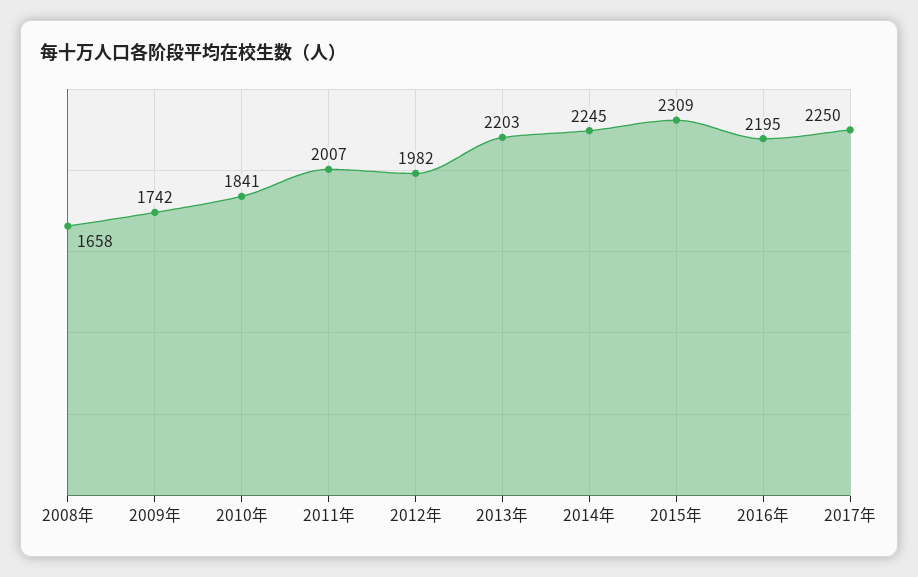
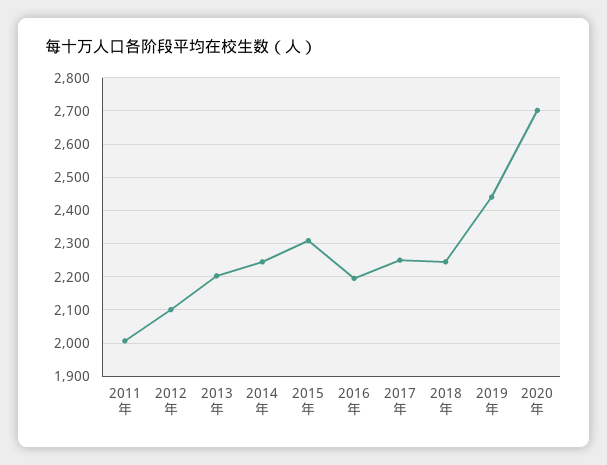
2008年: 1658 -> none
2009年: 1742 -> none
2010年: 1841 -> none
2012年: 1982 -> 2100
2018年: none -> 2240
2019年: none -> 2440
2020年: none -> 2700

